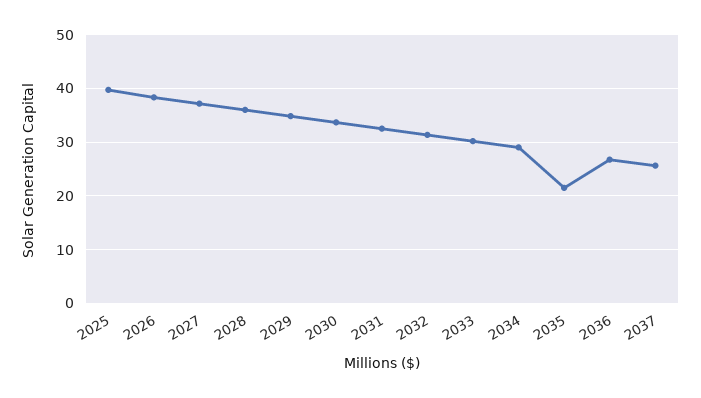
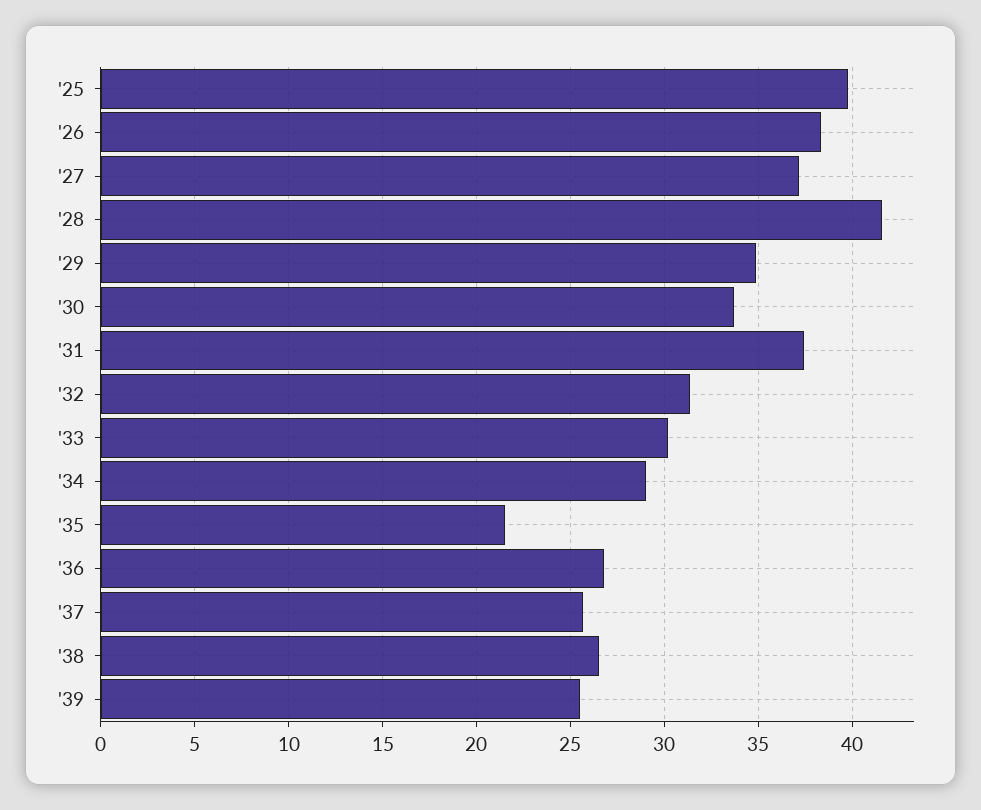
2028: 36 -> 41.5
2031: 32 -> 37.5
'38: none -> 26.5
'39: none -> 25.5

